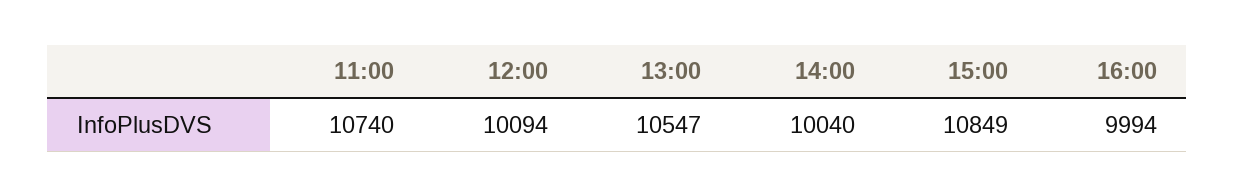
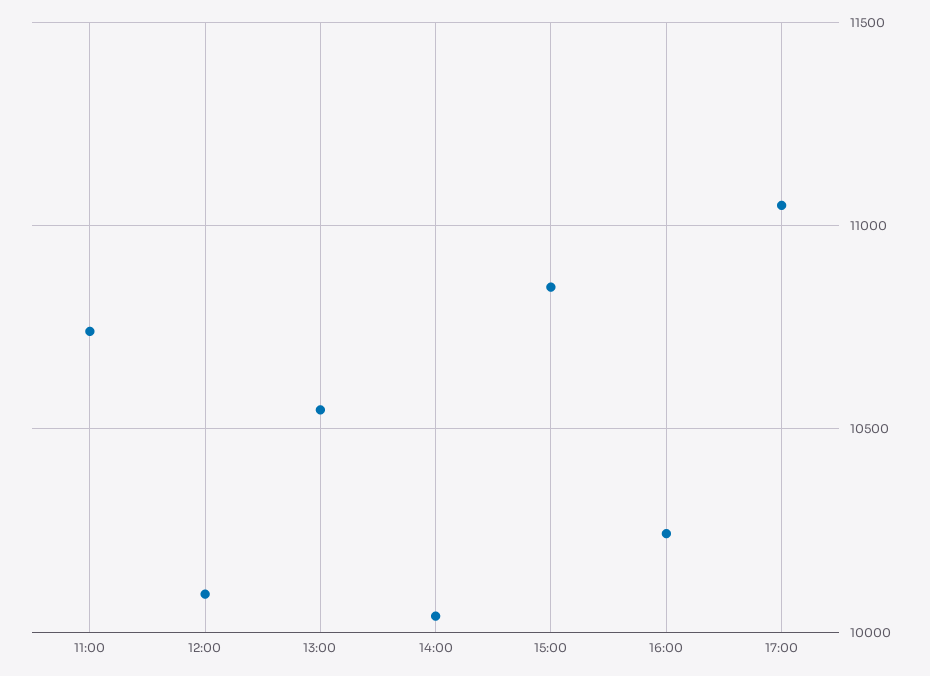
16:00: 9994 -> 10250
17:00: none -> 11050

